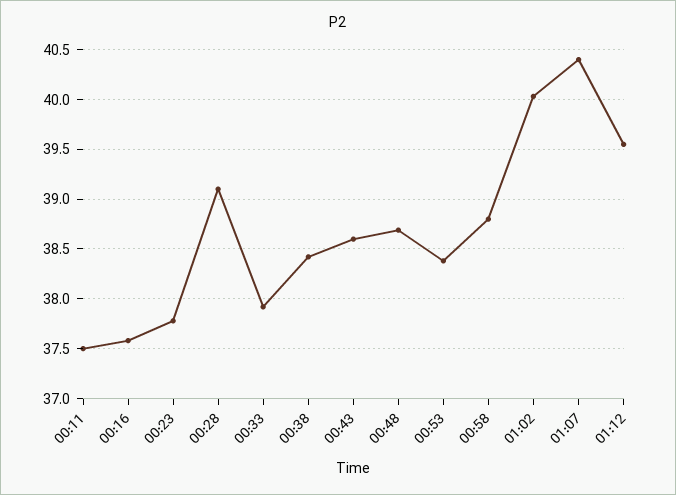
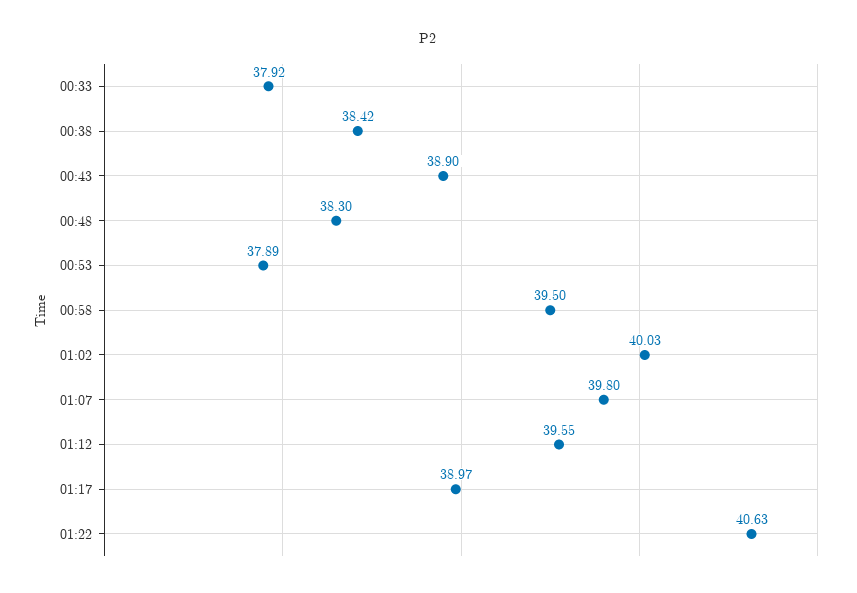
00:11: 37.5 -> none
00:16: 37.6 -> none
00:23: 37.8 -> none
00:28: 39.1 -> none
00:43: 38.6 -> 38.9
00:48: 38.7 -> 38.3
00:53: 38.4 -> 37.89
00:58: 38.8 -> 39.5
01:07: 40.4 -> 39.8
01:17: none -> 38.97
01:22: none -> 40.63

